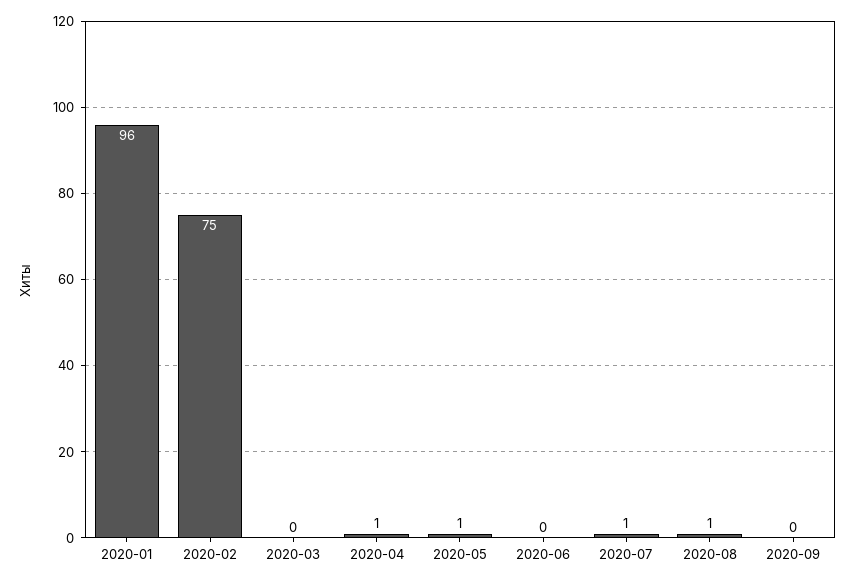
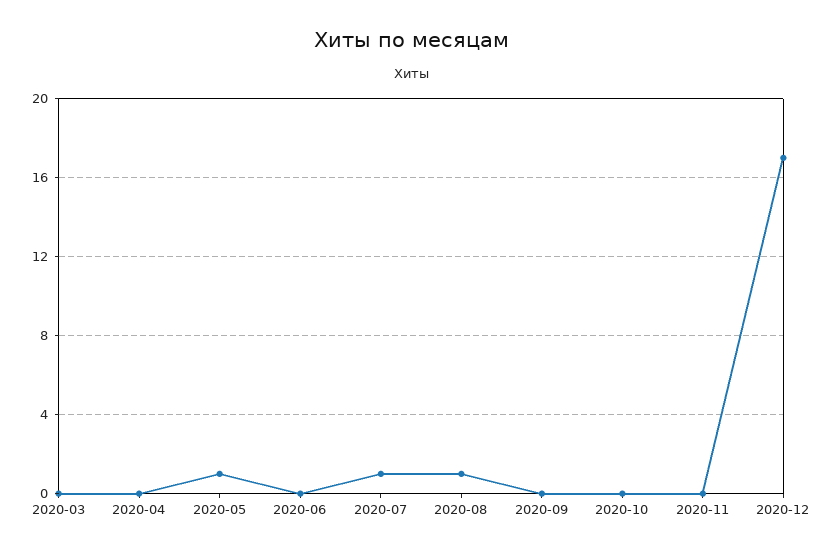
2020-01: 96 -> none
2020-02: 75 -> none
2020-04: 1 -> 0
2020-10: none -> 0
2020-11: none -> 0
2020-12: none -> 17

